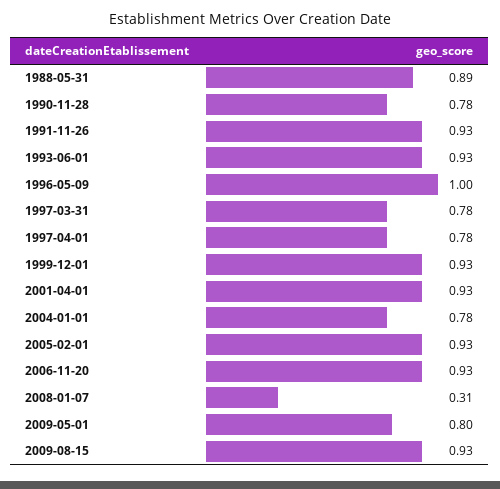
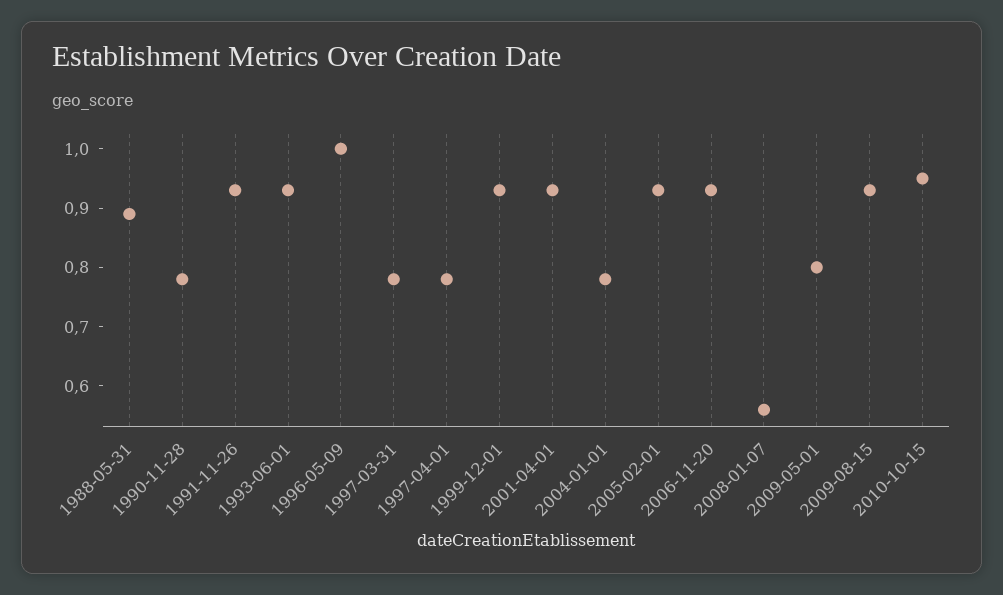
2008-01-07: 0.31 -> 0.55
2010-10-15: none -> 0.95

